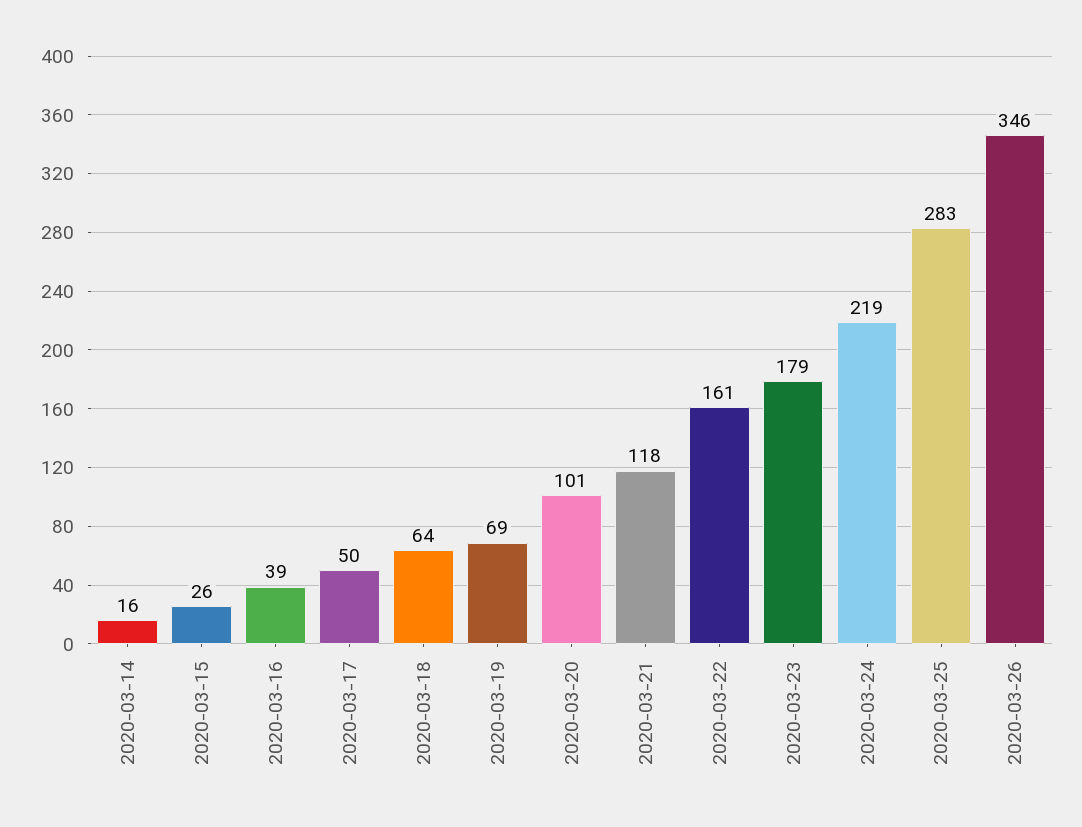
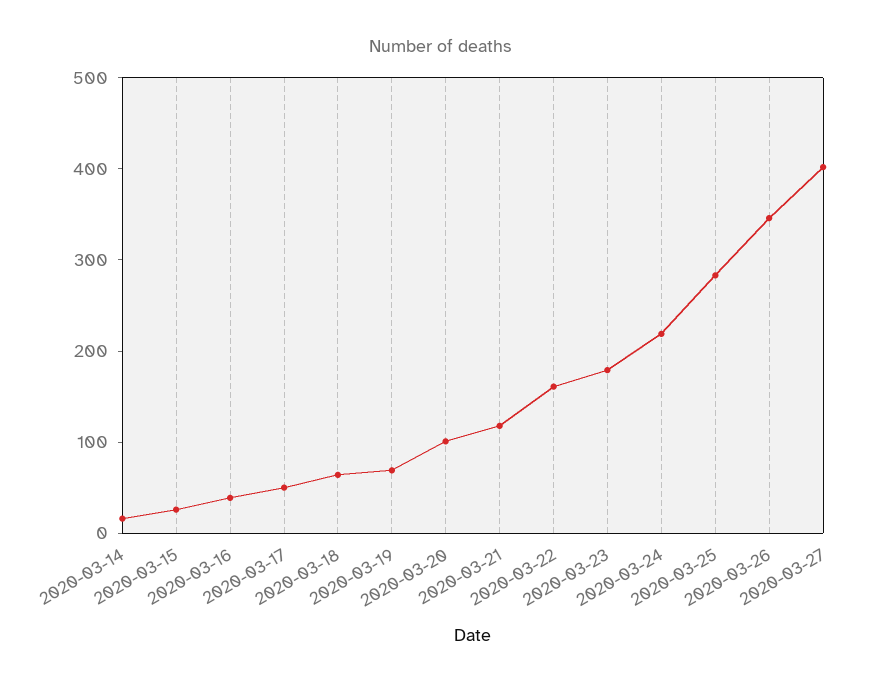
2020-03-27: none -> 400

